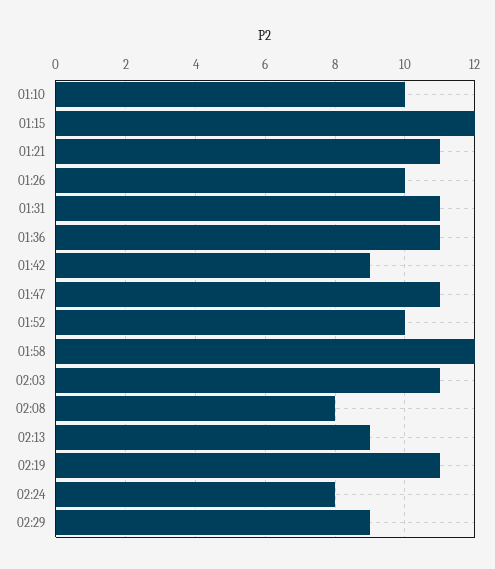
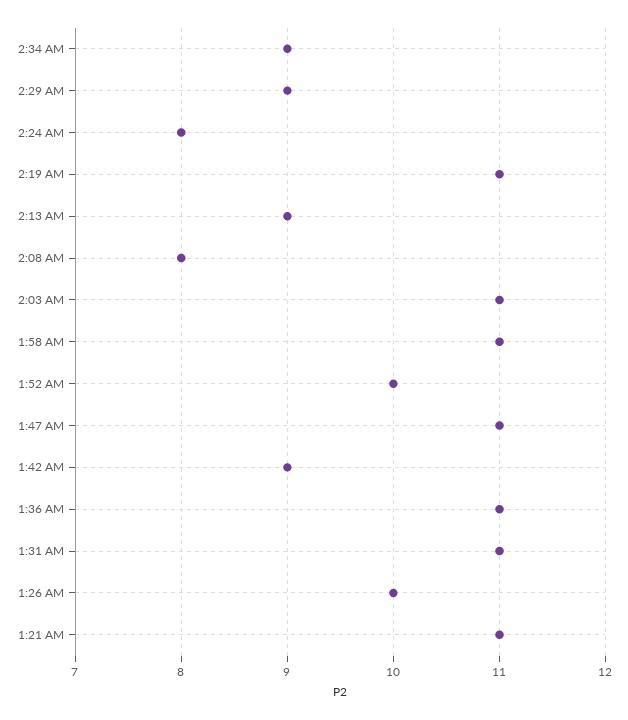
01:10: 10 -> none
01:15: 12 -> none
01:58: 12 -> 11
2:34 AM: none -> 9

